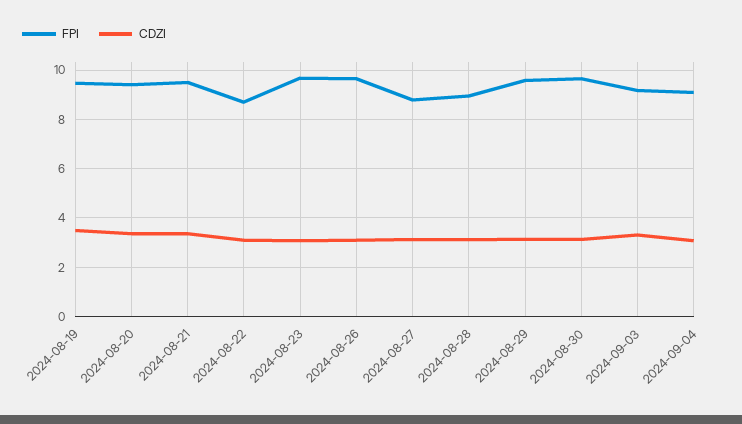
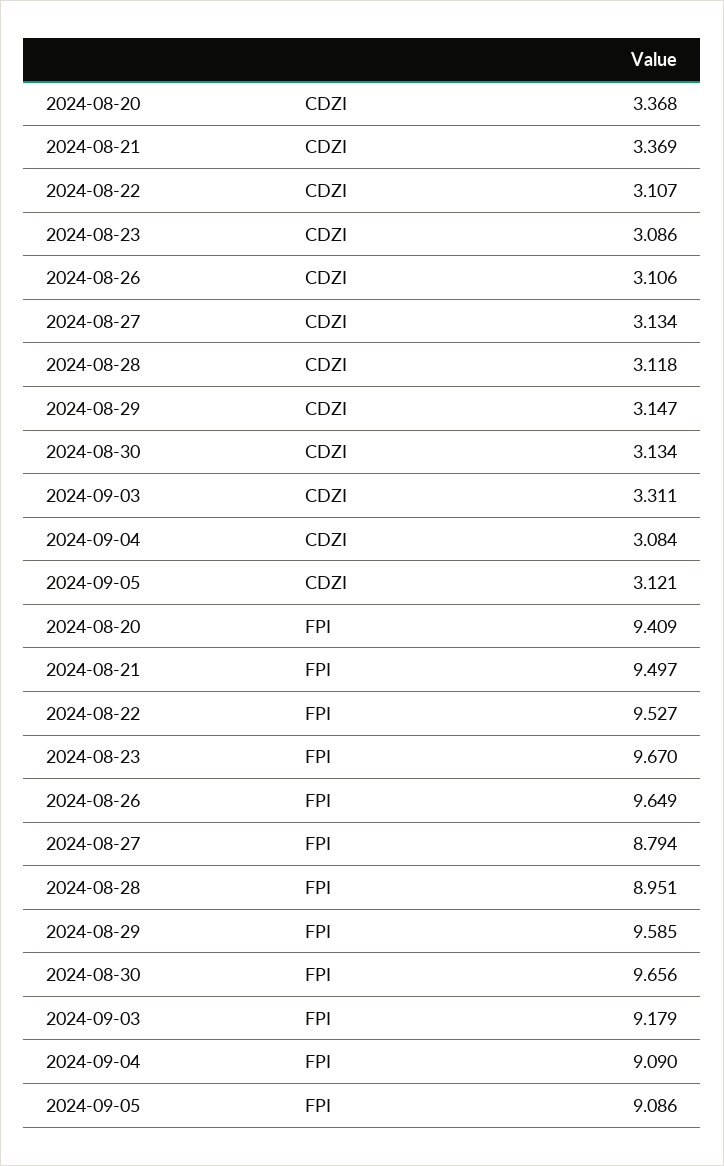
FPI, 2024-08-19: 9.5 -> none
CDZI, 2024-08-19: 3.5 -> none
FPI, 2024-08-22: 8.75 -> 9.527
CDZI, 2024-09-05: none -> 3.121
FPI, 2024-09-05: none -> 9.086

